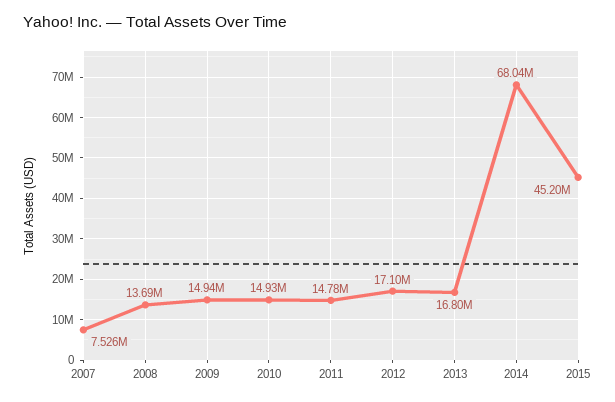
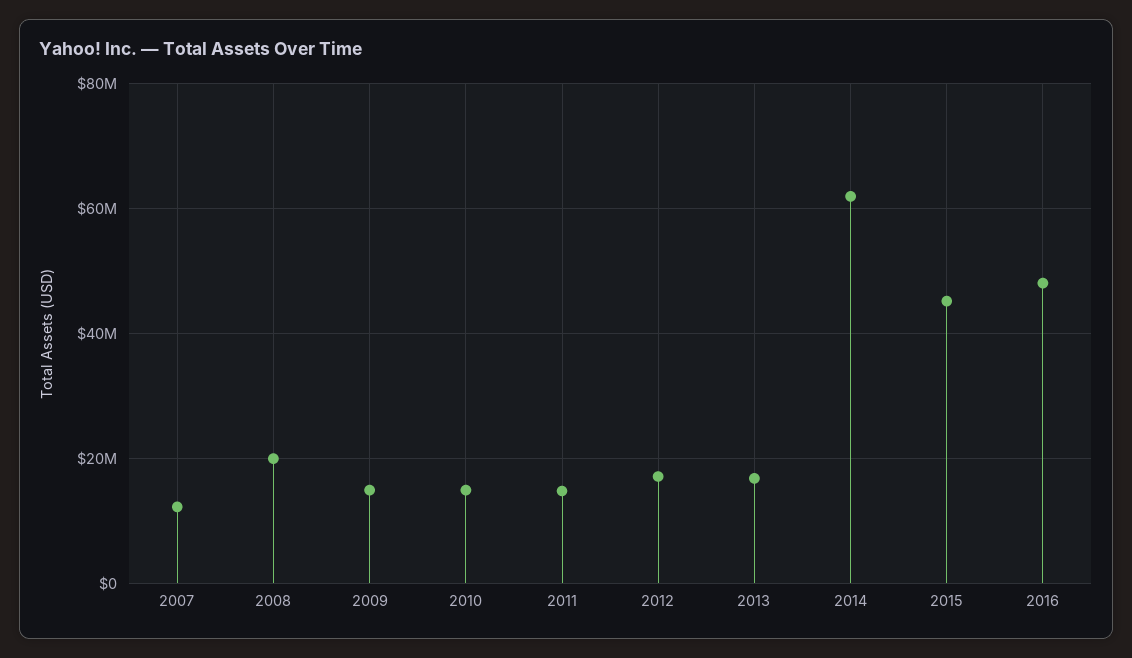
2007: 7526000 -> 12000000
2008: 13690000 -> 20000000
2014: 68040000 -> 62000000
2016: none -> 48000000

